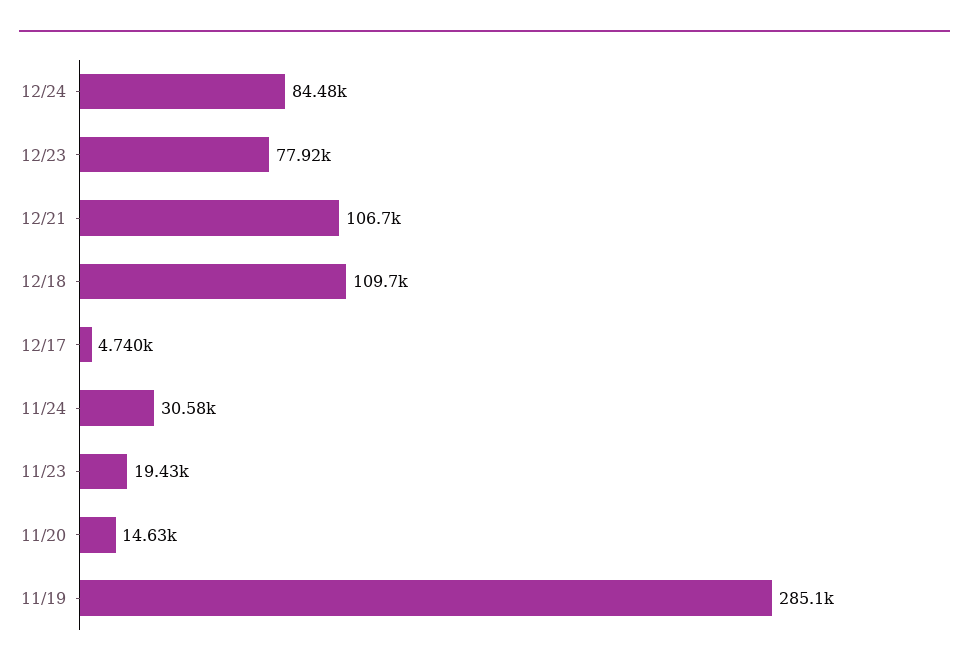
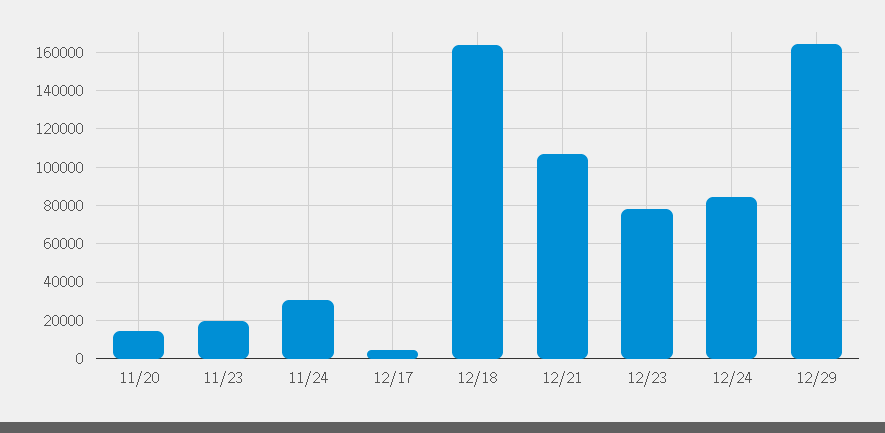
12/18: 109700 -> 165000
11/19: 285100 -> none
12/29: none -> 165000

